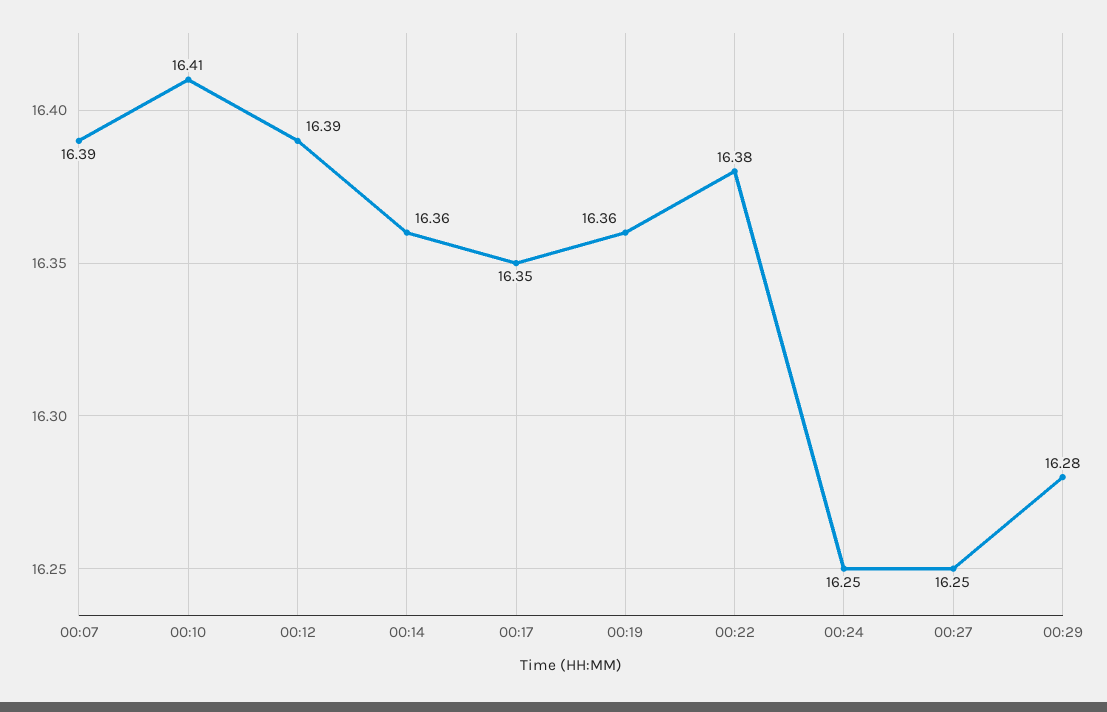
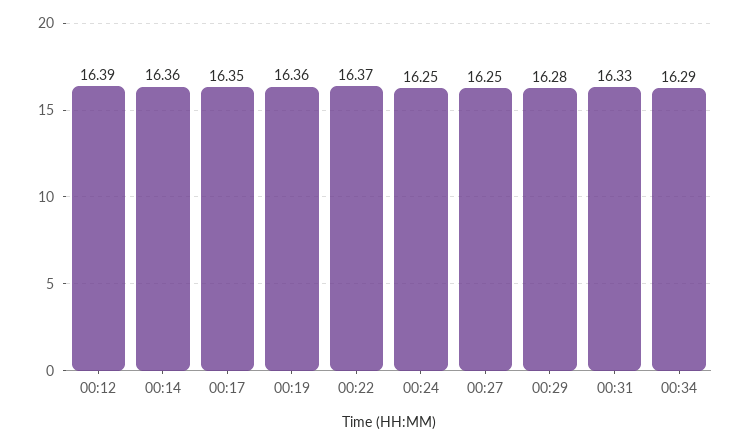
00:07: 16.39 -> none
00:10: 16.41 -> none
00:22: 16.38 -> 16.37
00:31: none -> 16.33
00:34: none -> 16.29

